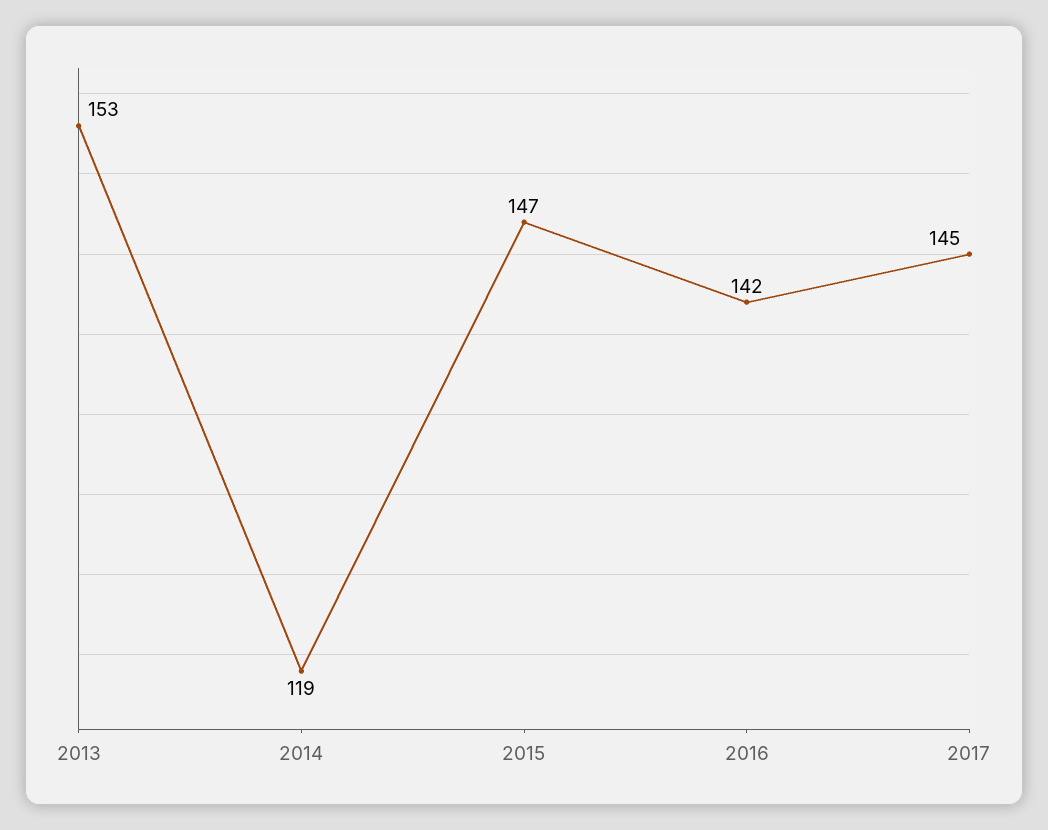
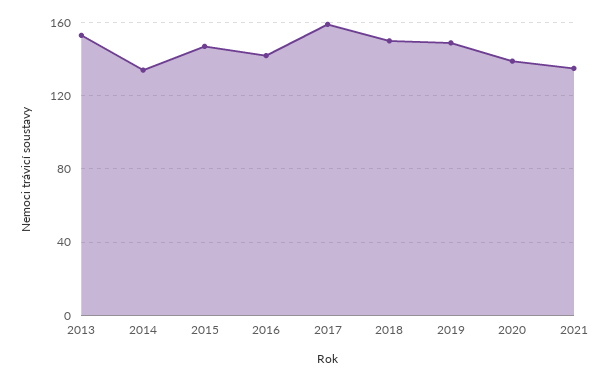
2014: 119 -> 135
2017: 145 -> 160
2018: none -> 150
2019: none -> 150
2020: none -> 140
2021: none -> 135

